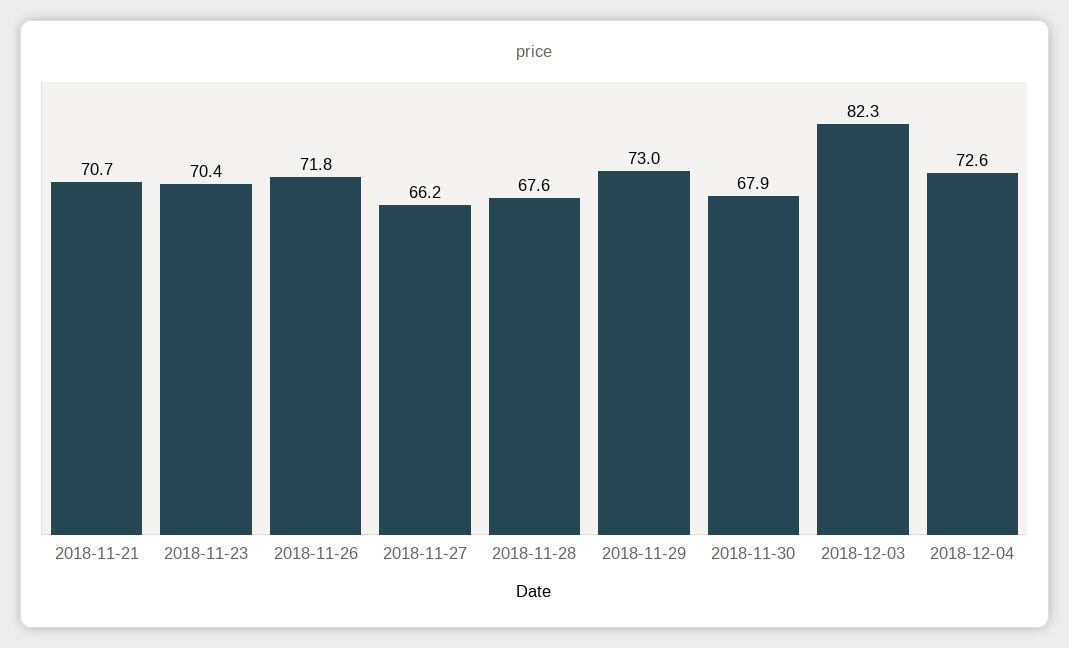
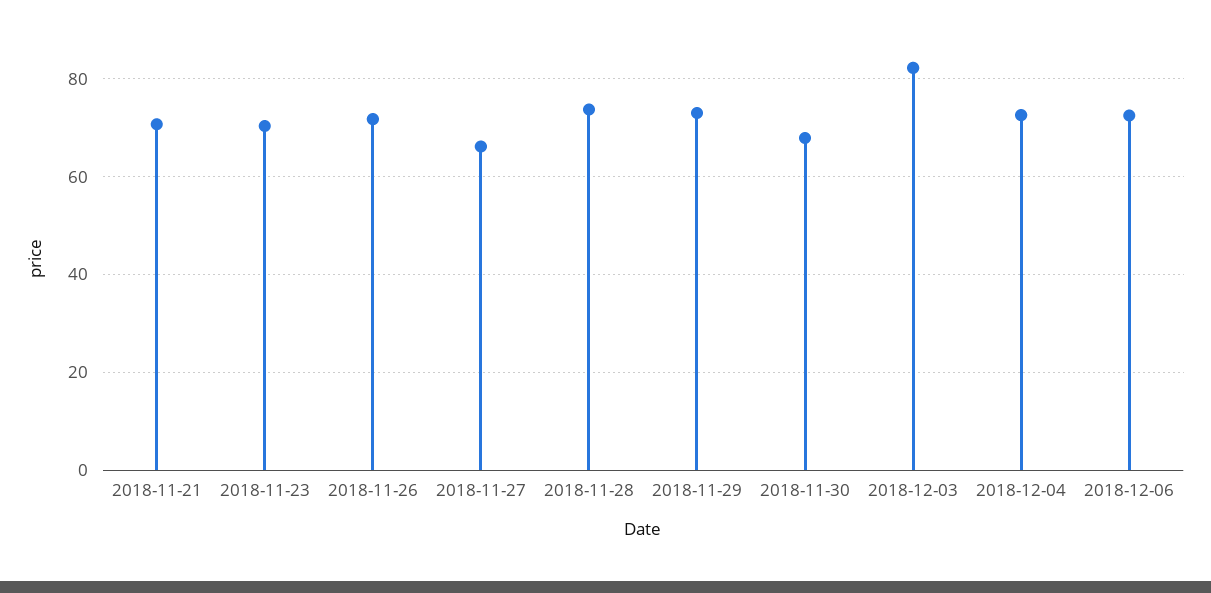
2018-11-28: 67.6 -> 74
2018-12-06: none -> 72

